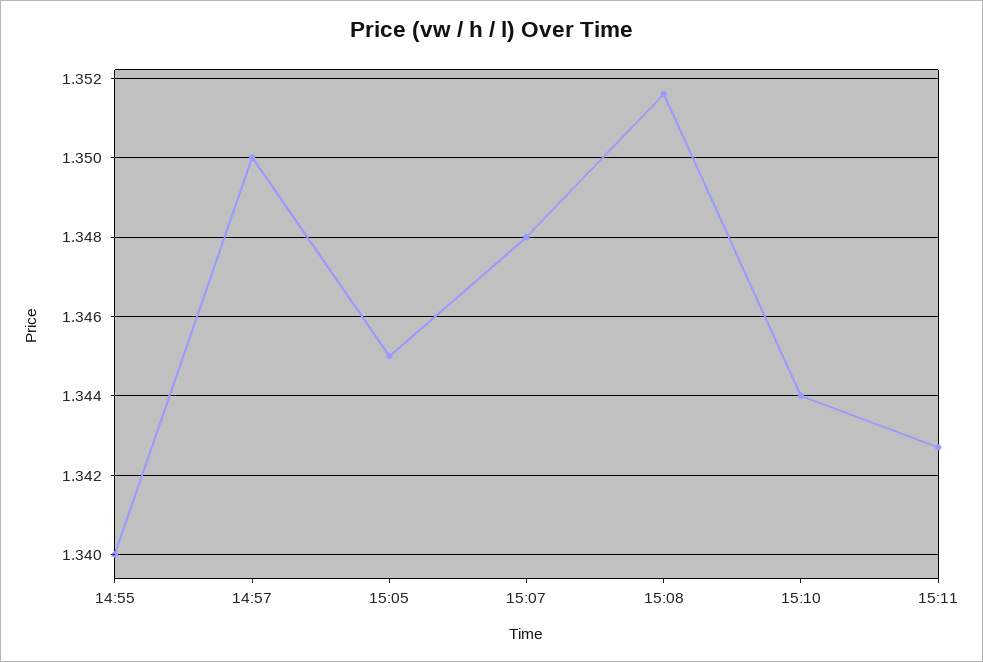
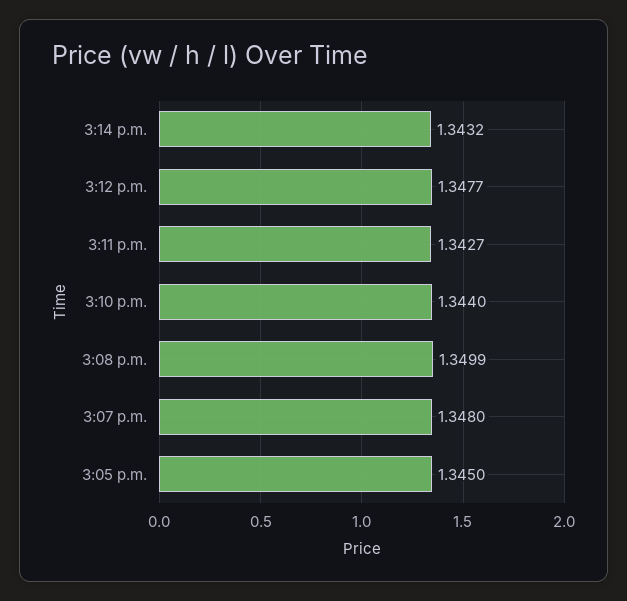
14:55: 1.34 -> none
14:57: 1.35 -> none
15:08: 1.3515 -> 1.3499
3:14 p.m.: none -> 1.3432
3:12 p.m.: none -> 1.3477

